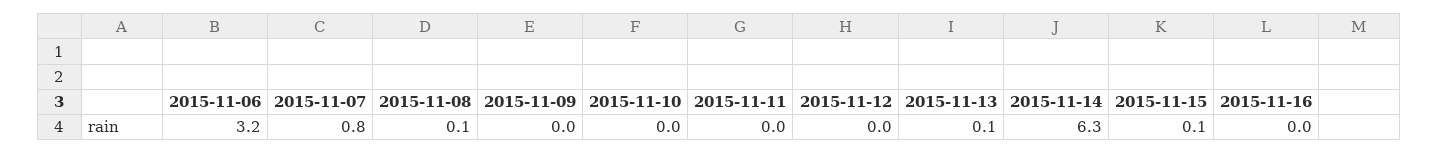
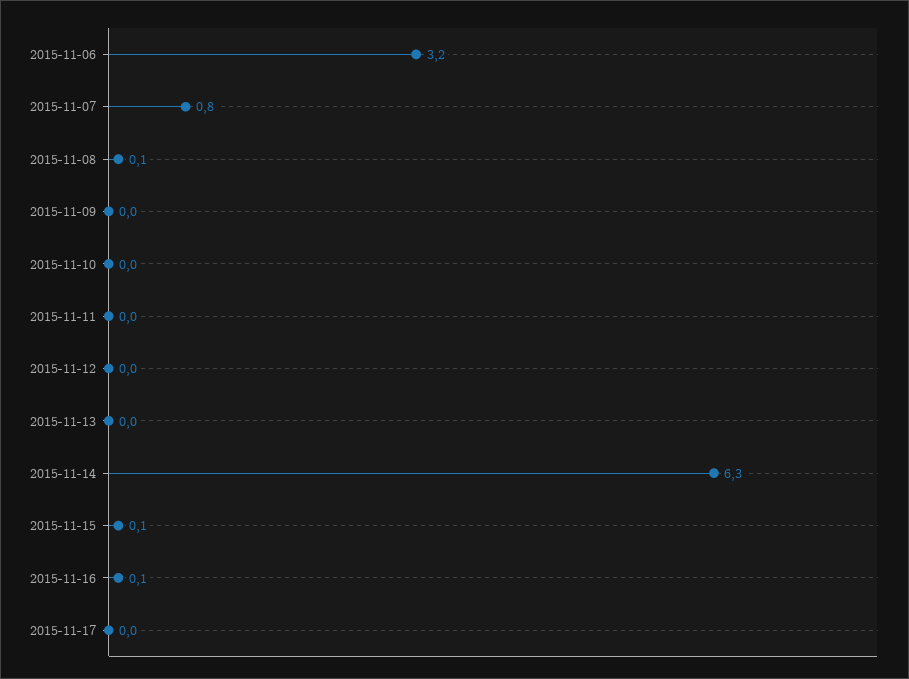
2015-11-13: 0.1 -> 0
2015-11-16: 0 -> 0.1
2015-11-17: none -> 0

